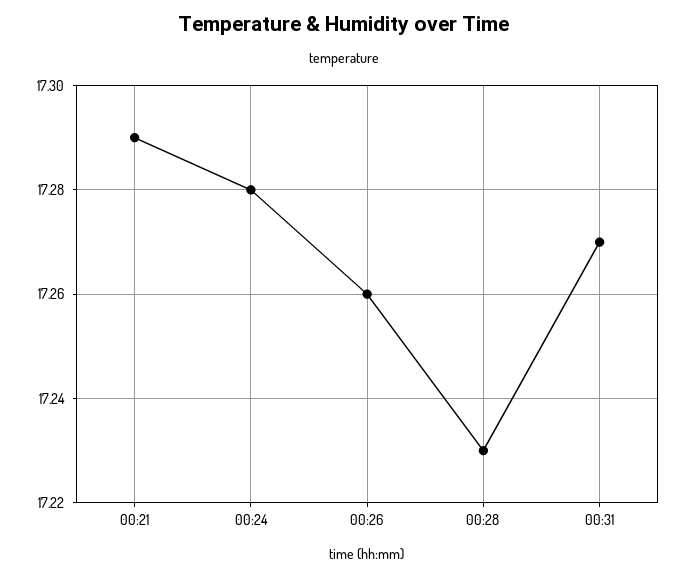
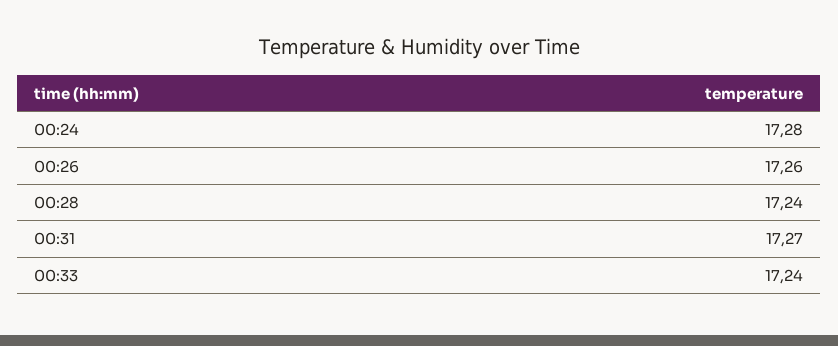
00:21: 17.29 -> none
00:28: 17.23 -> 17.24
00:33: none -> 17.24

